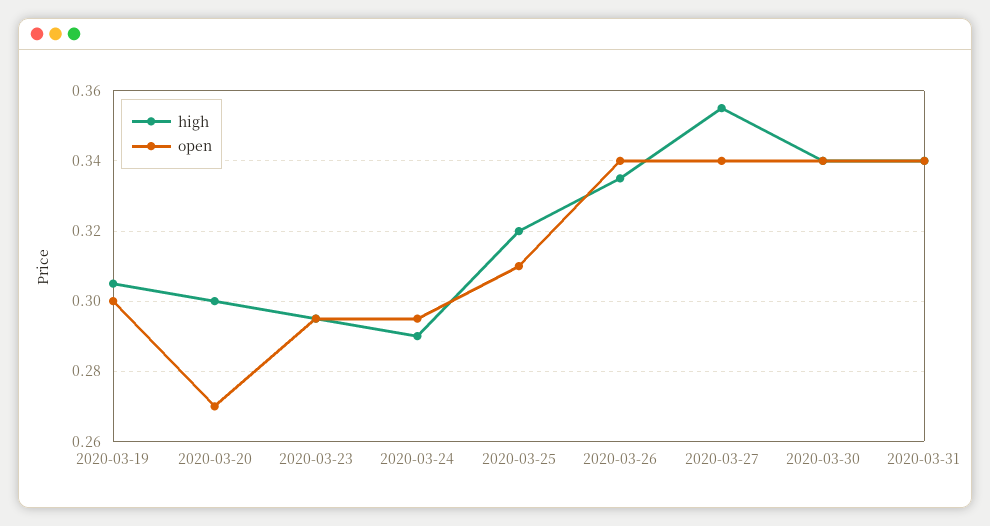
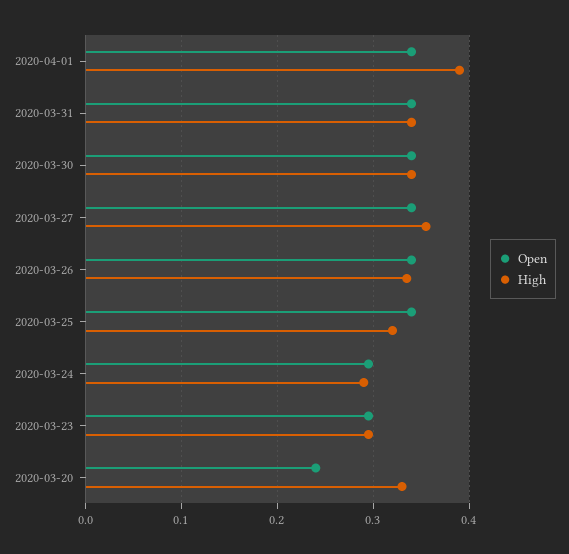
high, 2020-03-19: 0.305 -> none
open, 2020-03-19: 0.3 -> none
high, 2020-03-20: 0.3 -> 0.33
open, 2020-03-20: 0.27 -> 0.24
open, 2020-03-25: 0.31 -> 0.34
open, 2020-04-01: none -> 0.34
high, 2020-04-01: none -> 0.39

